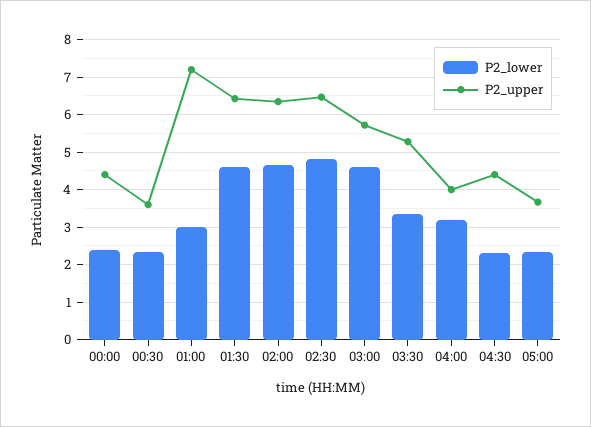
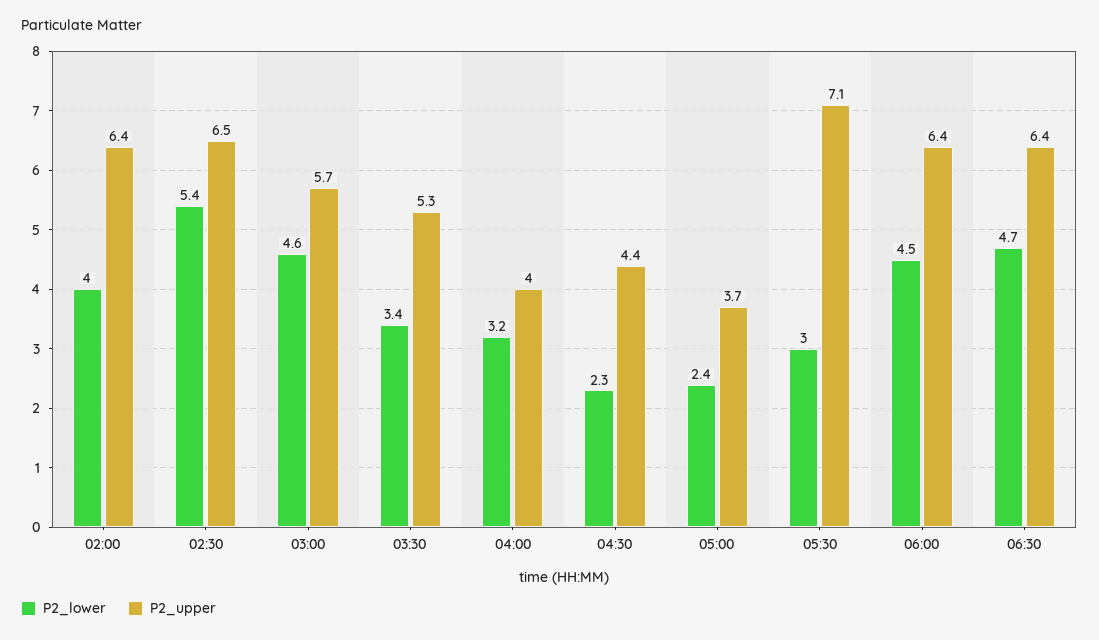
P2_lower, 00:00: 2.4 -> none
P2_upper, 00:00: 4.4 -> none
P2_lower, 00:30: 2.4 -> none
P2_upper, 00:30: 3.6 -> none
P2_lower, 01:00: 3 -> none
P2_upper, 01:00: 7.2 -> none
P2_lower, 01:30: 4.6 -> none
P2_upper, 01:30: 6.4 -> none
P2_lower, 02:00: 4.6 -> 4
P2_lower, 02:30: 4.8 -> 5.4
P2_lower, 05:30: none -> 3
P2_upper, 05:30: none -> 7.1
P2_lower, 06:00: none -> 4.5
P2_upper, 06:00: none -> 6.4
P2_lower, 06:30: none -> 4.7
P2_upper, 06:30: none -> 6.4

